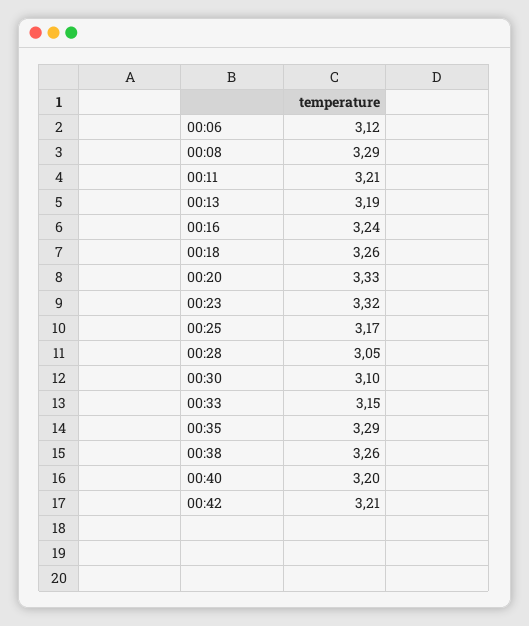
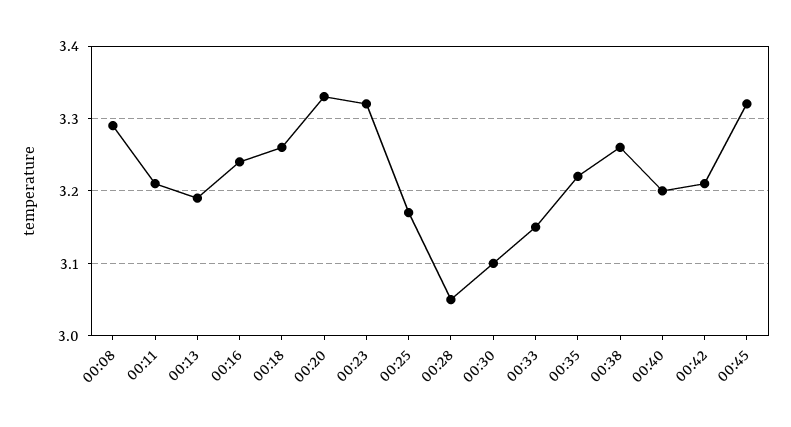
00:06: 3.12 -> none
00:35: 3.29 -> 3.22
00:45: none -> 3.32

